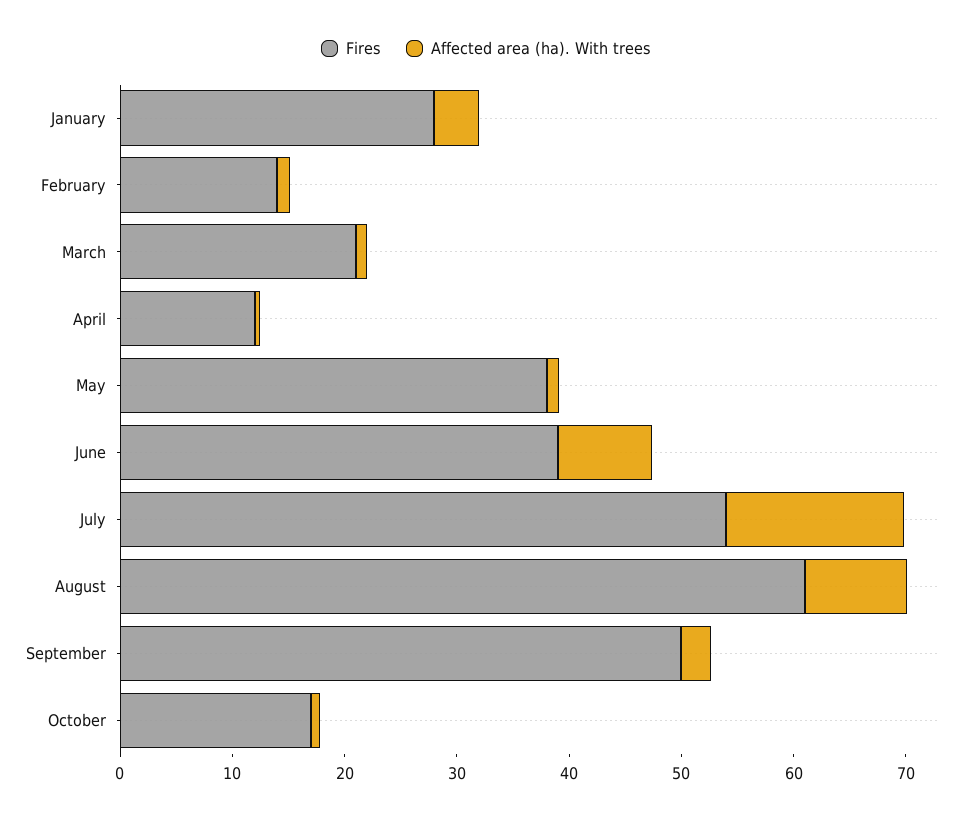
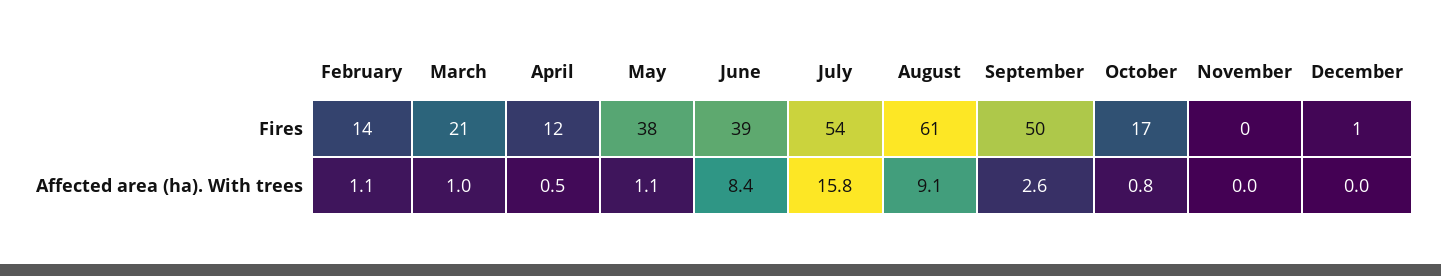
Fires, January: 28 -> none
Affected area (ha). With trees, January: 4 -> none
Fires, November: none -> 0
Fires, December: none -> 1
Affected area (ha). With trees, November: none -> 0
Affected area (ha). With trees, December: none -> 0

